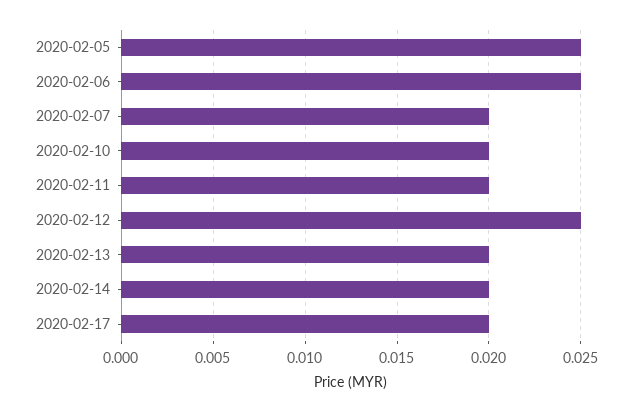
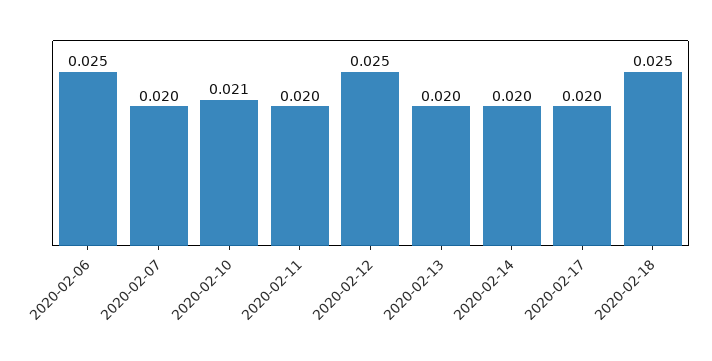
2020-02-05: 0.025 -> none
2020-02-10: 0.02 -> 0.021
2020-02-18: none -> 0.025

